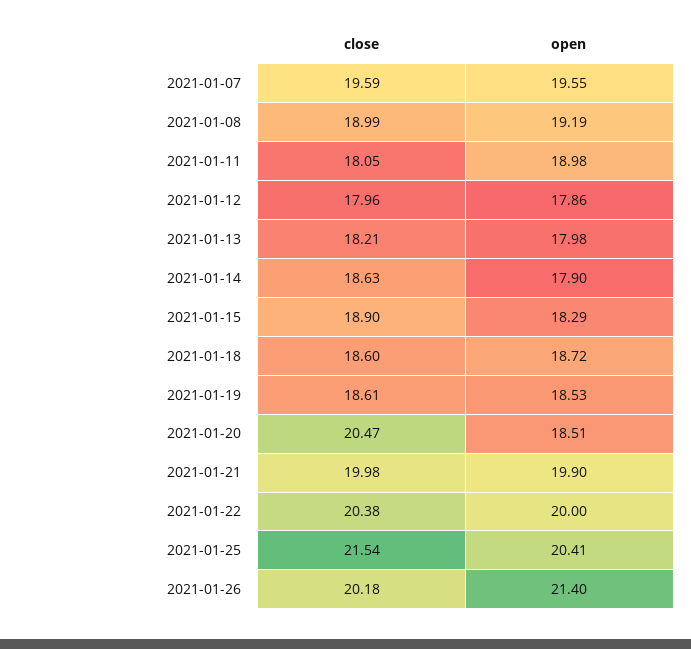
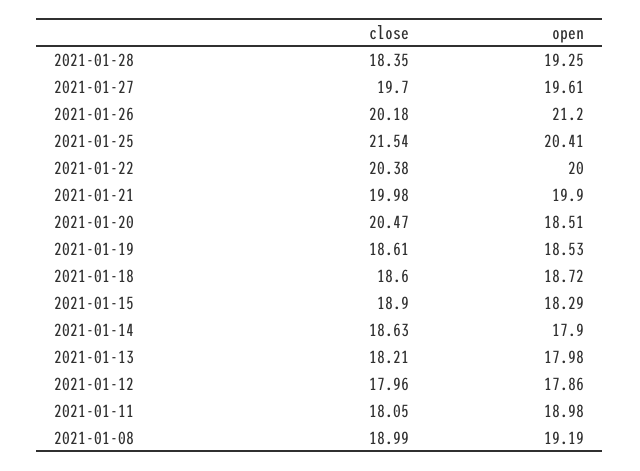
close, 2021-01-07: 19.59 -> none
open, 2021-01-07: 19.55 -> none
open, 2021-01-26: 21.4 -> 21.2
close, 2021-01-28: none -> 18.35
open, 2021-01-28: none -> 19.25
close, 2021-01-27: none -> 19.7
open, 2021-01-27: none -> 19.61

